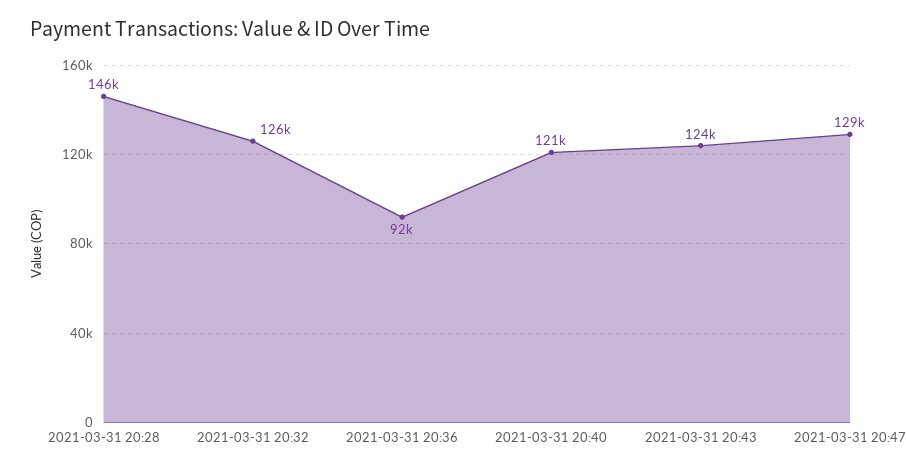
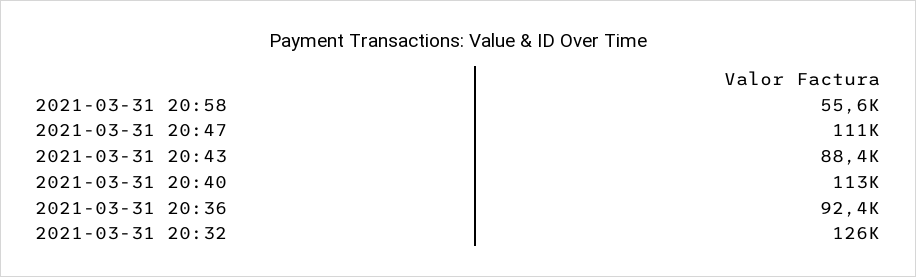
2021-03-31 20:28: 146000 -> none
2021-03-31 20:40: 121000 -> 113000
2021-03-31 20:43: 124000 -> 88400
2021-03-31 20:47: 129000 -> 111000
2021-03-31 20:58: none -> 55600

